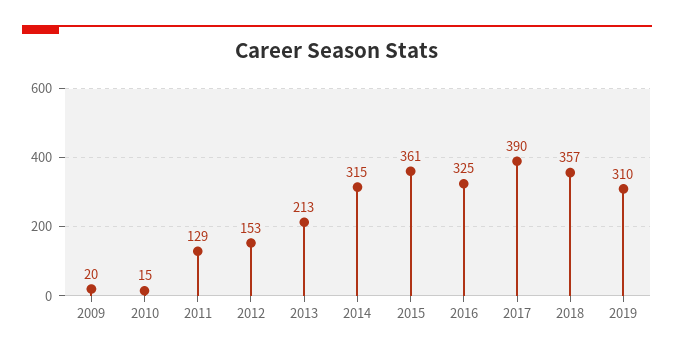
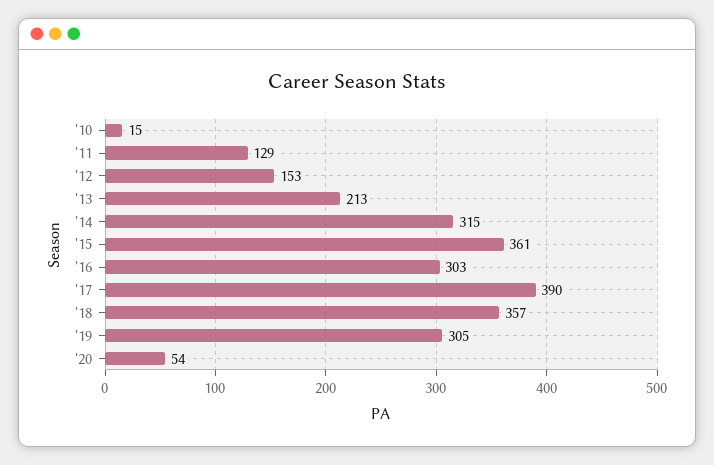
2009: 20 -> none
2016: 325 -> 303
2019: 310 -> 305
'20: none -> 54

